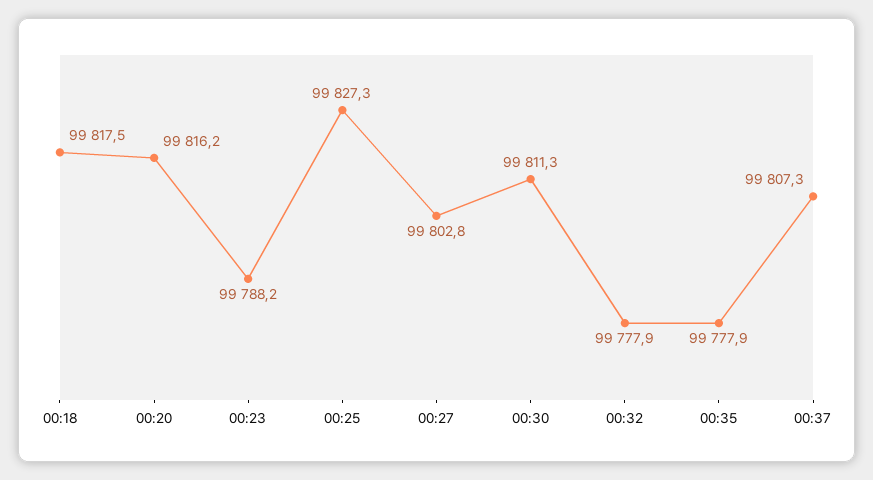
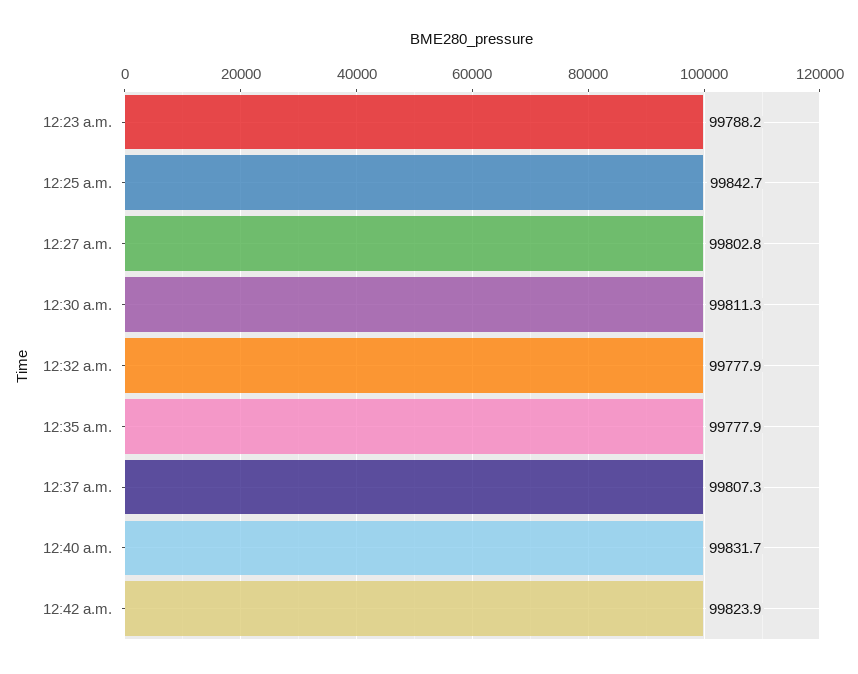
00:18: 99817.5 -> none
00:20: 99816.2 -> none
00:25: 99827.3 -> 99842.7
12:40 a.m.: none -> 99831.7
12:42 a.m.: none -> 99823.9

